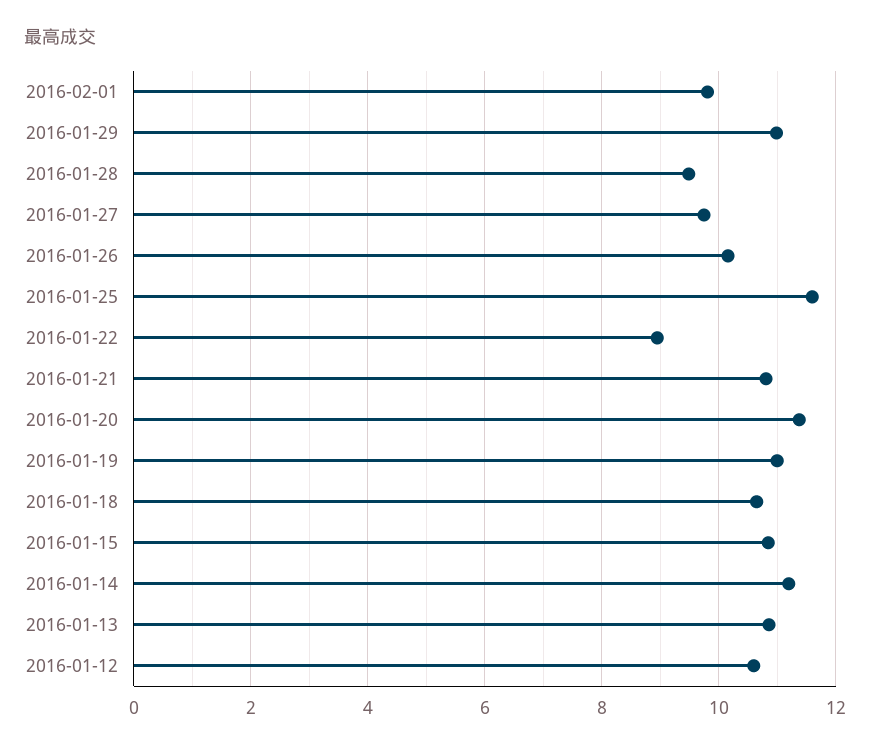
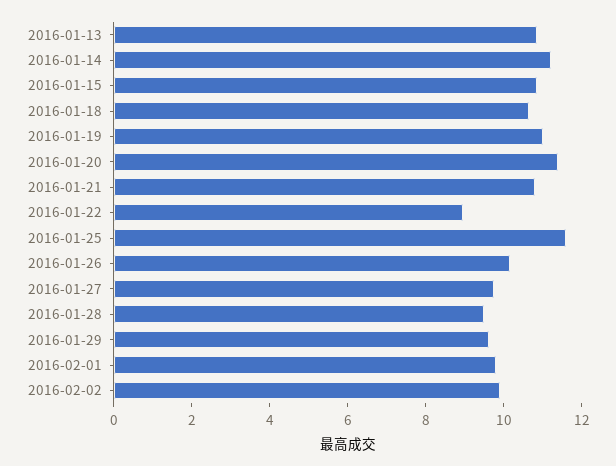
2016-01-29: 11 -> 9.5
2016-01-12: 10.6 -> none
2016-02-02: none -> 10

